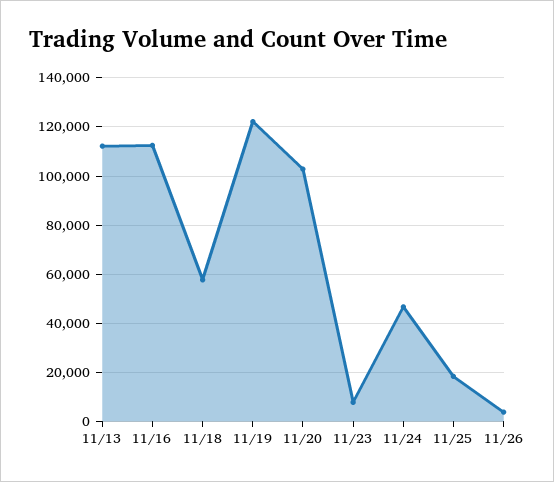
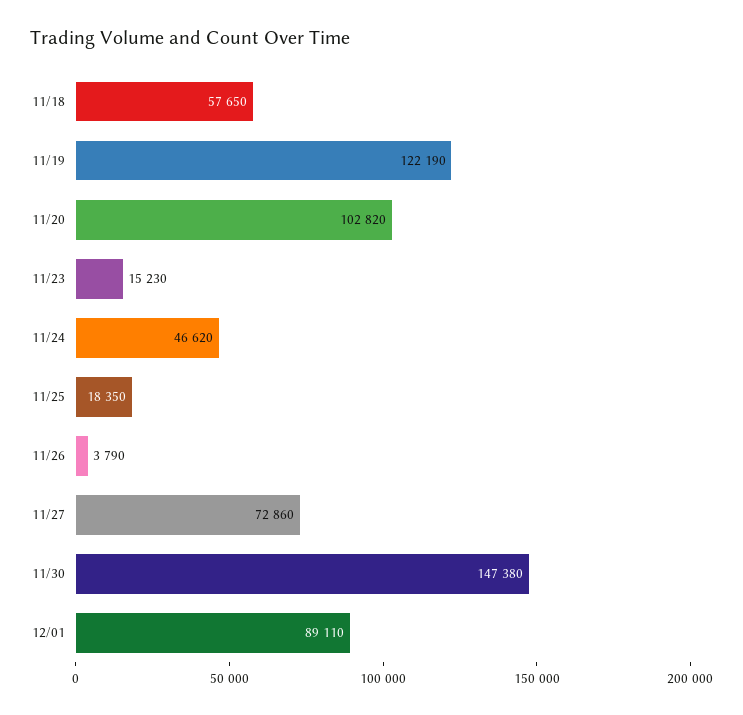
11/13: 112500 -> none
11/16: 112500 -> none
11/23: 7500 -> 15230
11/27: none -> 72860
11/30: none -> 147380
12/01: none -> 89110

